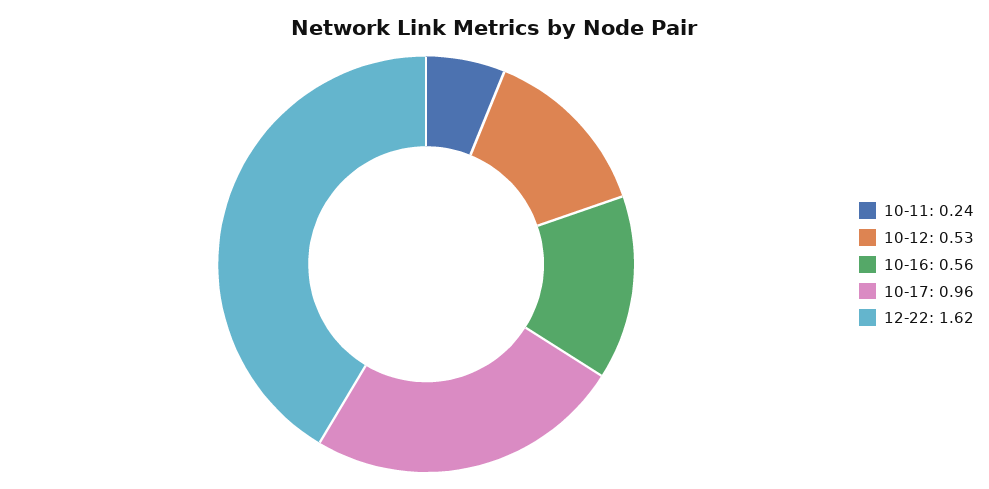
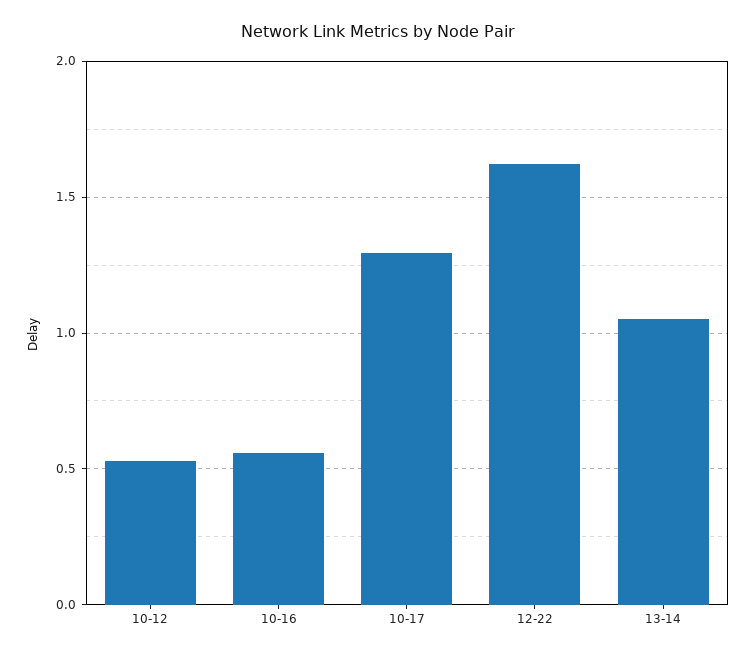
10-11: 0.24 -> none
10-17: 0.96 -> 1.3
13-14: none -> 1.05

